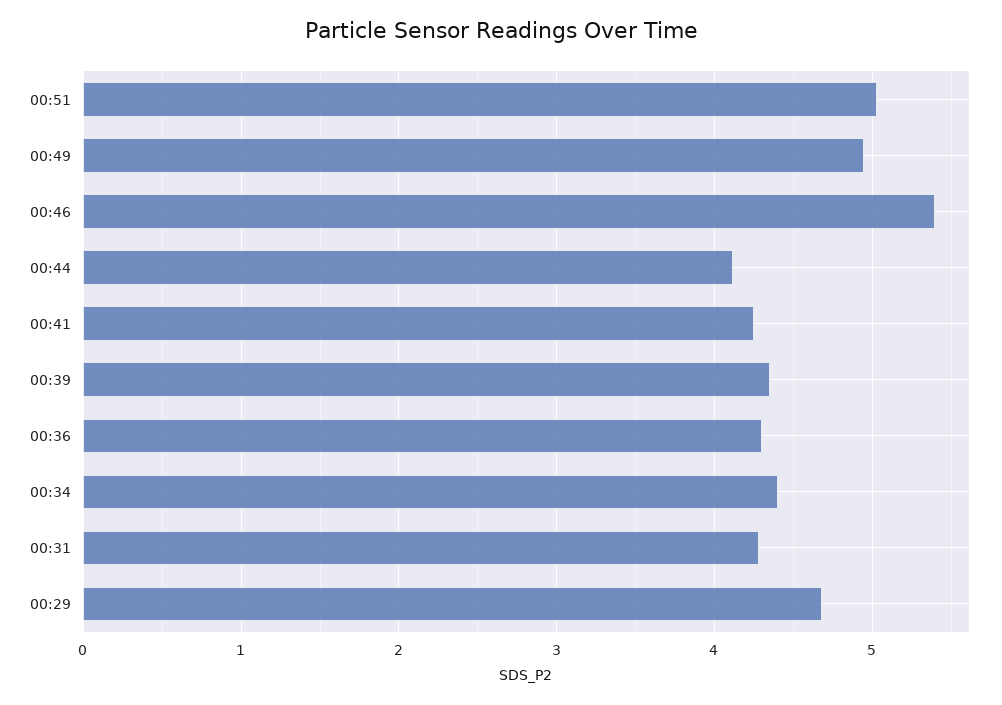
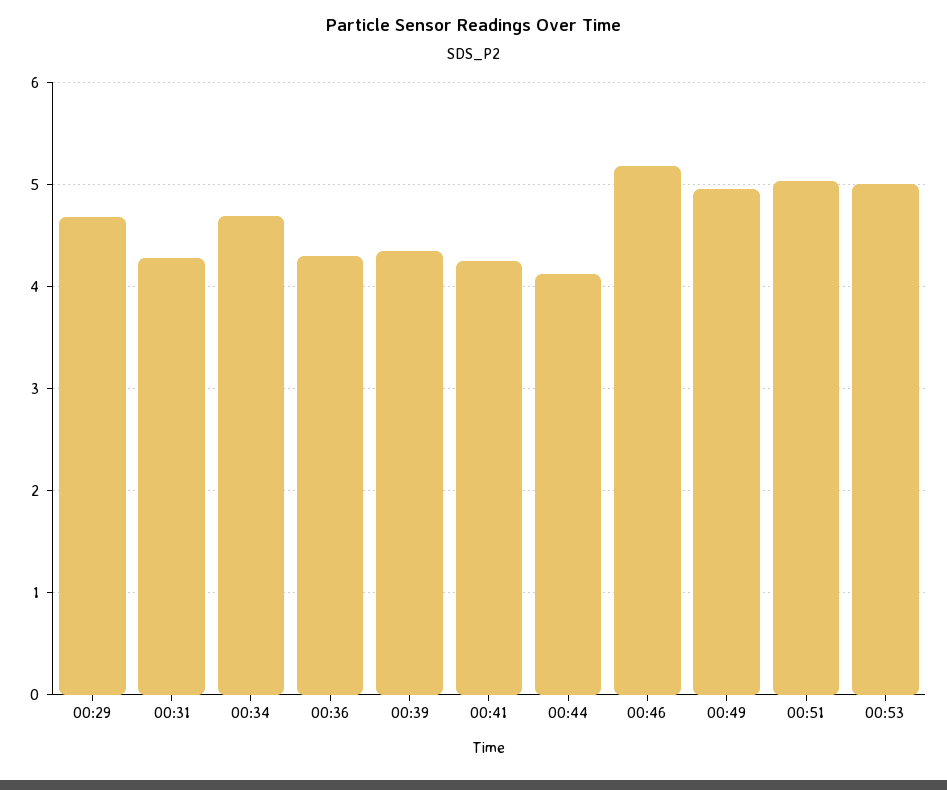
00:46: 5.4 -> 5.2
00:34: 4.4 -> 4.7
00:53: none -> 5

